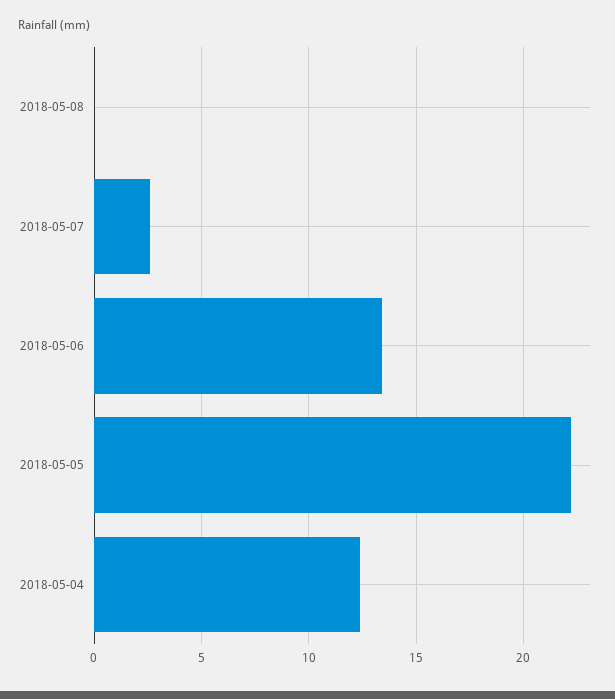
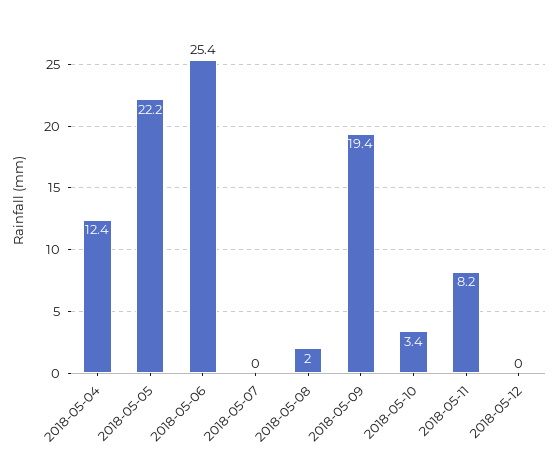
2018-05-08: 0 -> 2
2018-05-07: 2.5 -> 0
2018-05-06: 13.5 -> 25.4
2018-05-09: none -> 19.4
2018-05-10: none -> 3.4
2018-05-11: none -> 8.2
2018-05-12: none -> 0

